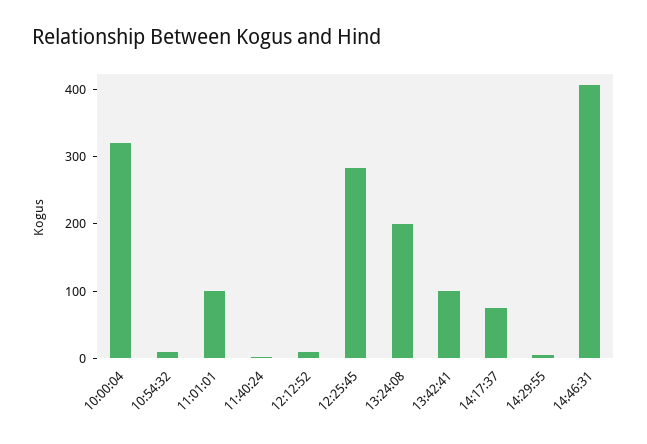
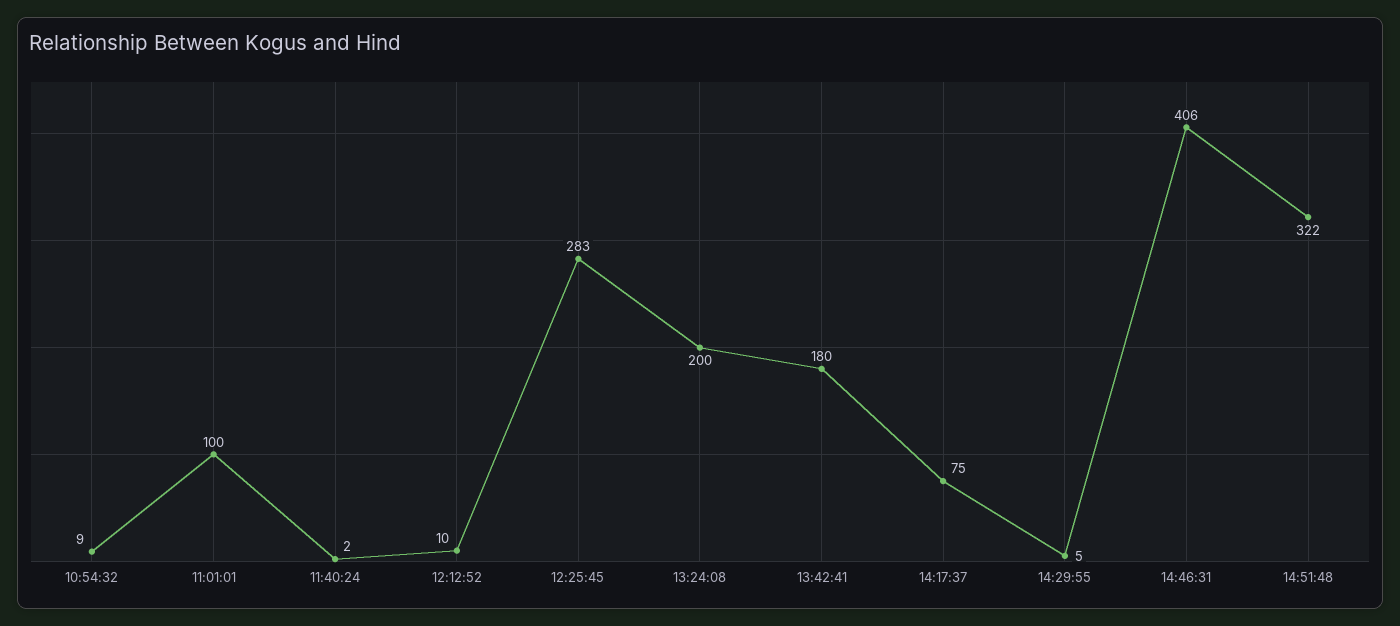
10:00:04: 320 -> none
13:42:41: 100 -> 180
14:51:48: none -> 322

